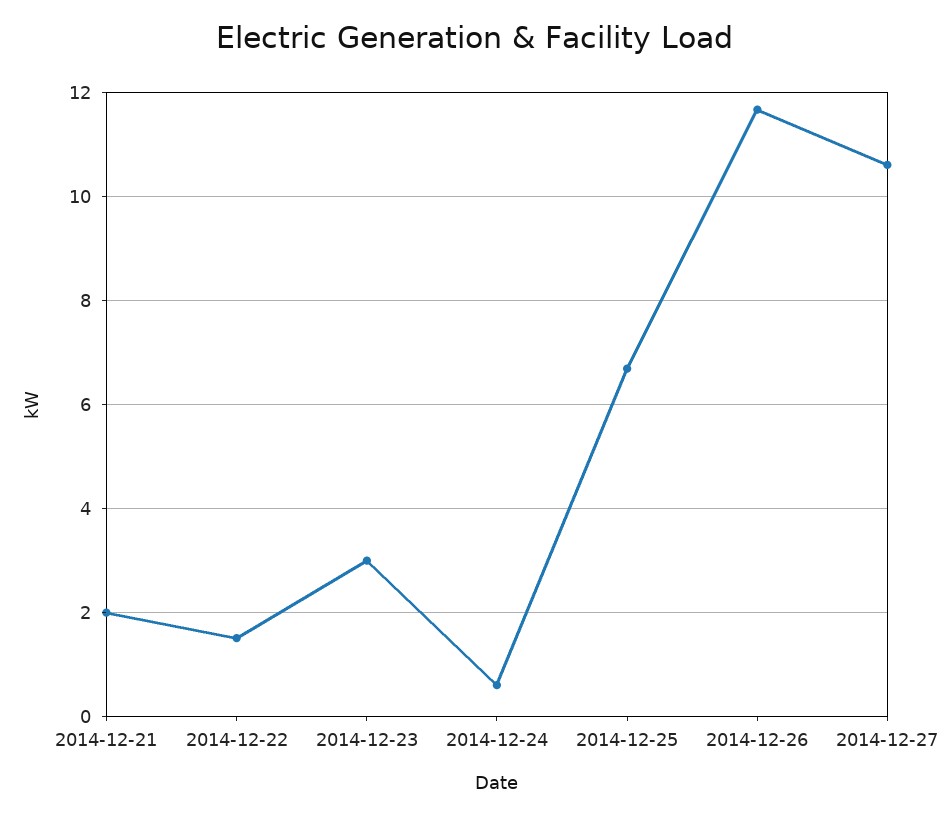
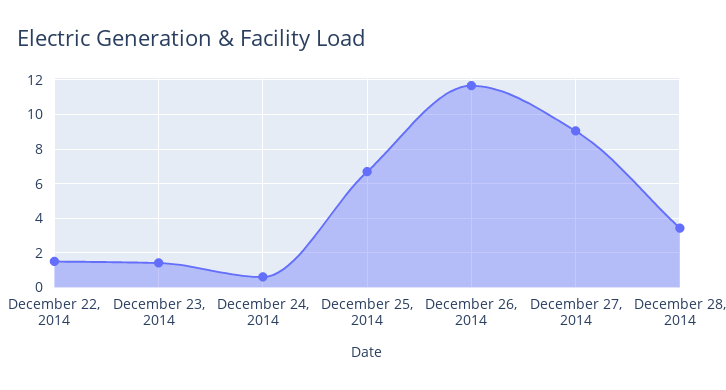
2014-12-21: 2 -> none
2014-12-23: 3 -> 1.5
2014-12-27: 10.6 -> 9
December 28, 2014: none -> 3.5

